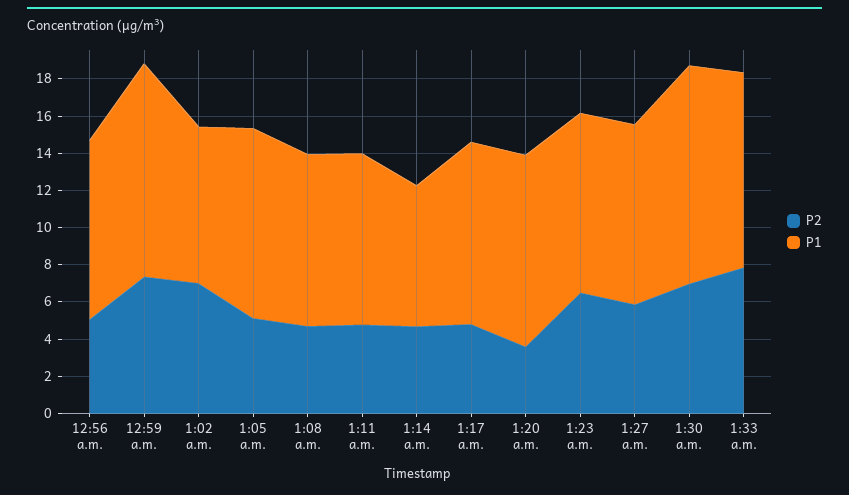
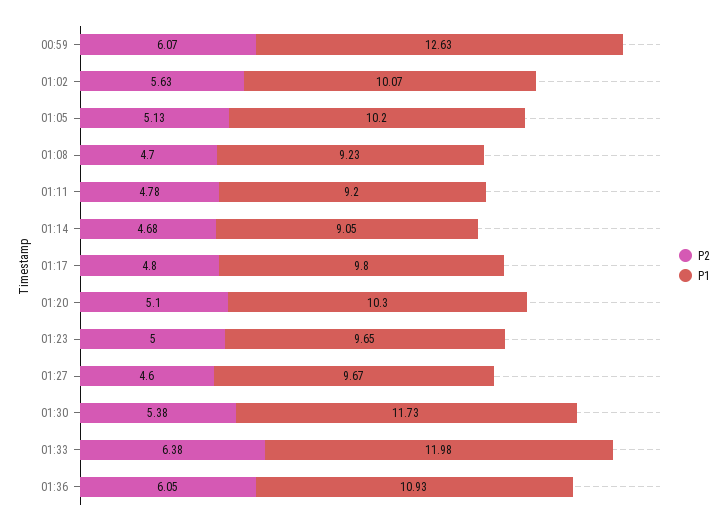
P2, 12:56 a.m.: 5 -> none
P1, 12:56 a.m.: 9.5 -> none
P2, 12:59 a.m.: 7.5 -> 6.07
P1, 12:59 a.m.: 11.5 -> 12.63
P2, 1:02 a.m.: 7 -> 5.63
P1, 1:02 a.m.: 8.5 -> 10.07
P1, 1:14 a.m.: 7.5 -> 9.05
P2, 1:20 a.m.: 3.5 -> 5.1
P2, 1:23 a.m.: 6.5 -> 5
P2, 1:27 a.m.: 6 -> 4.6
P2, 1:30 a.m.: 7 -> 5.38
P2, 1:33 a.m.: 8 -> 6.38
P1, 1:33 a.m.: 10.5 -> 11.98
P2, 01:36: none -> 6.05
P1, 01:36: none -> 10.93

